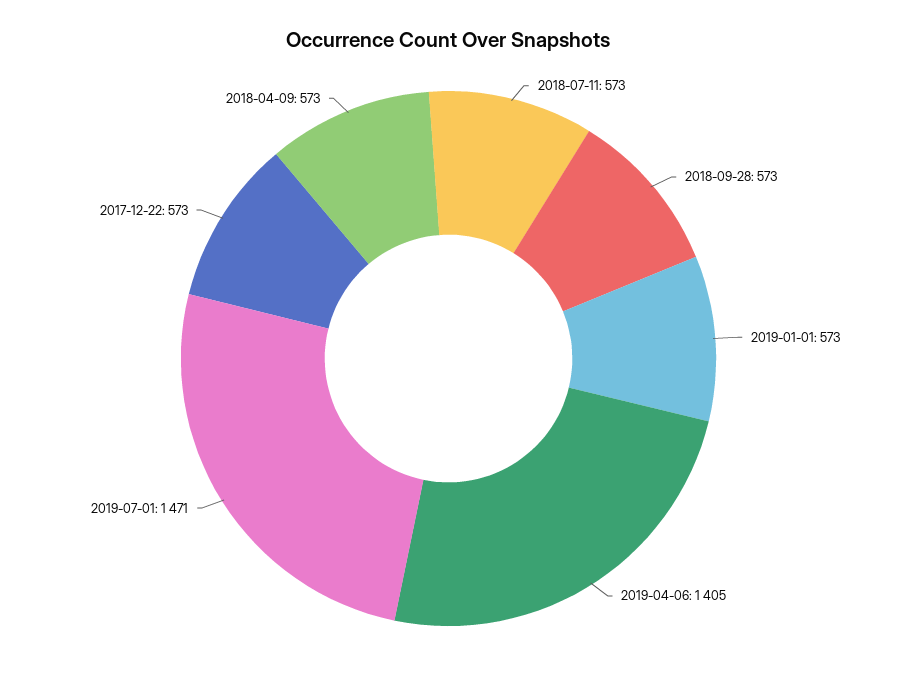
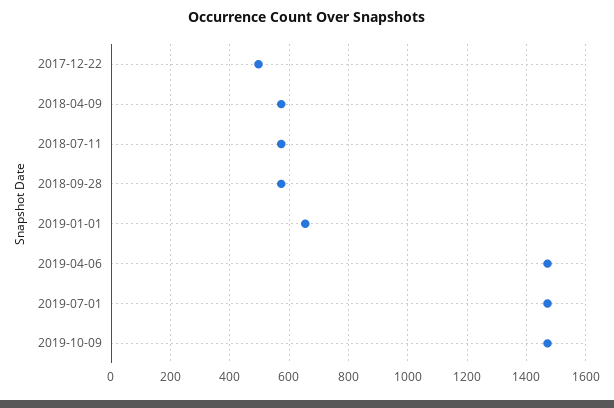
2019-01-01: 573 -> 650
2019-04-06: 1405 -> 1475
2017-12-22: 573 -> 500
2019-10-09: none -> 1475

